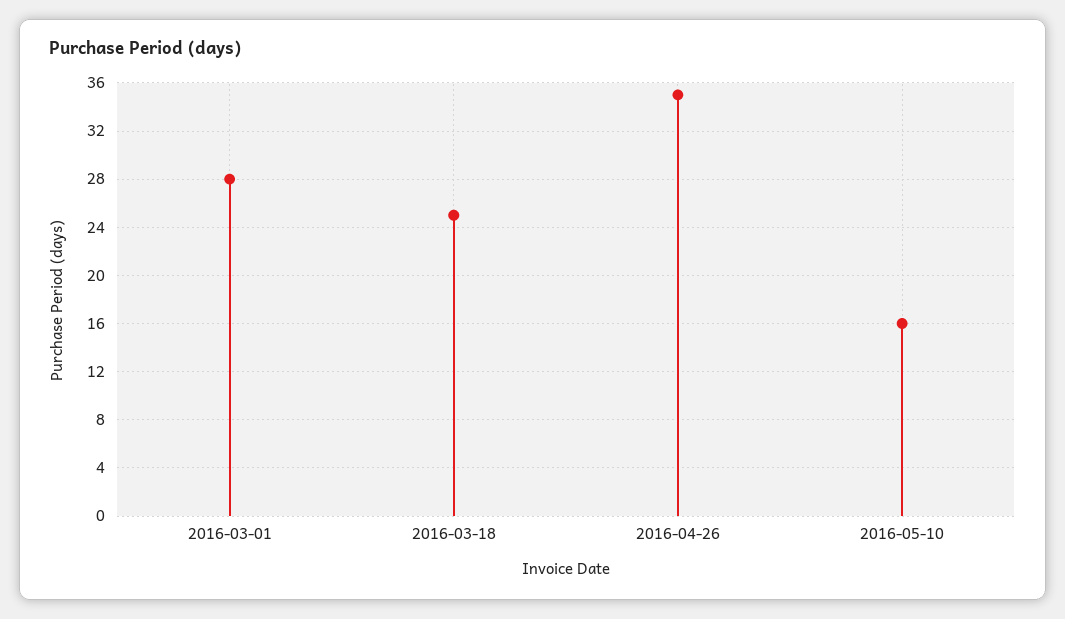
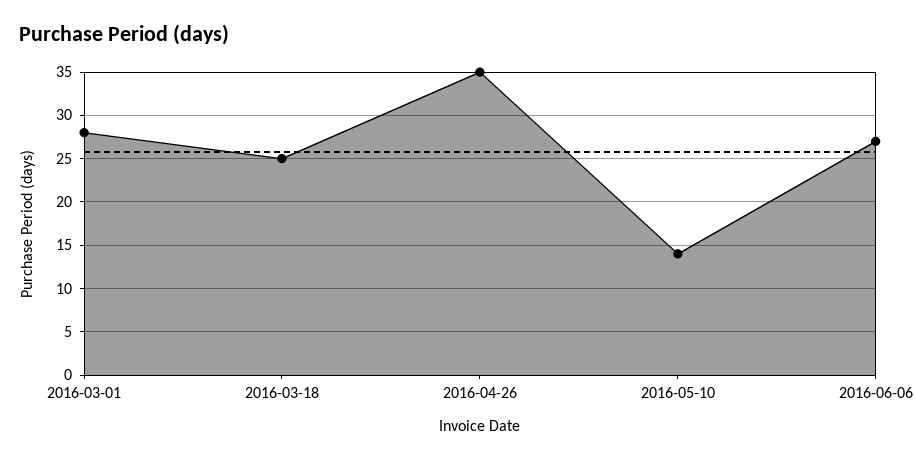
2016-05-10: 16 -> 14
2016-06-06: none -> 27

